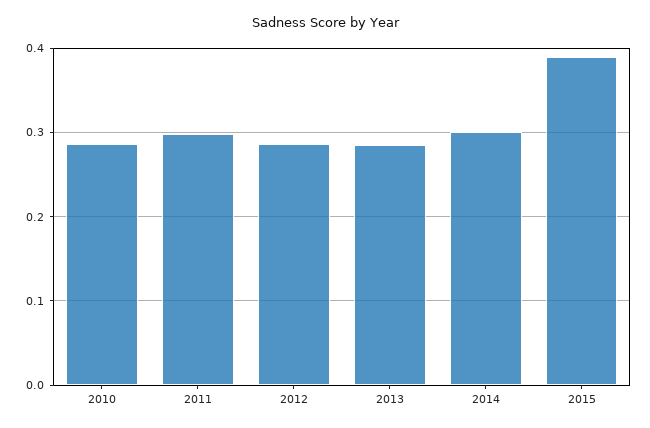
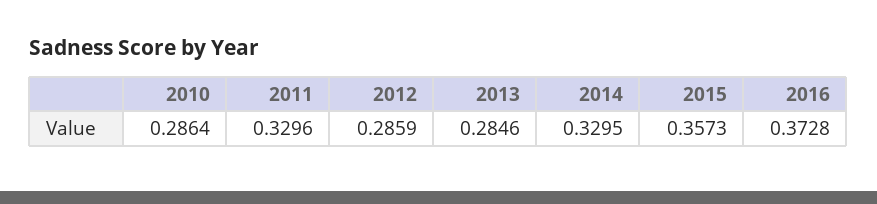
2011: 0.3 -> 0.3296
2014: 0.3 -> 0.3295
2015: 0.39 -> 0.3573
2016: none -> 0.3728

